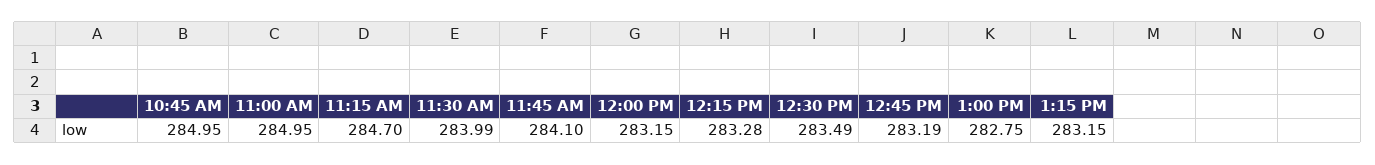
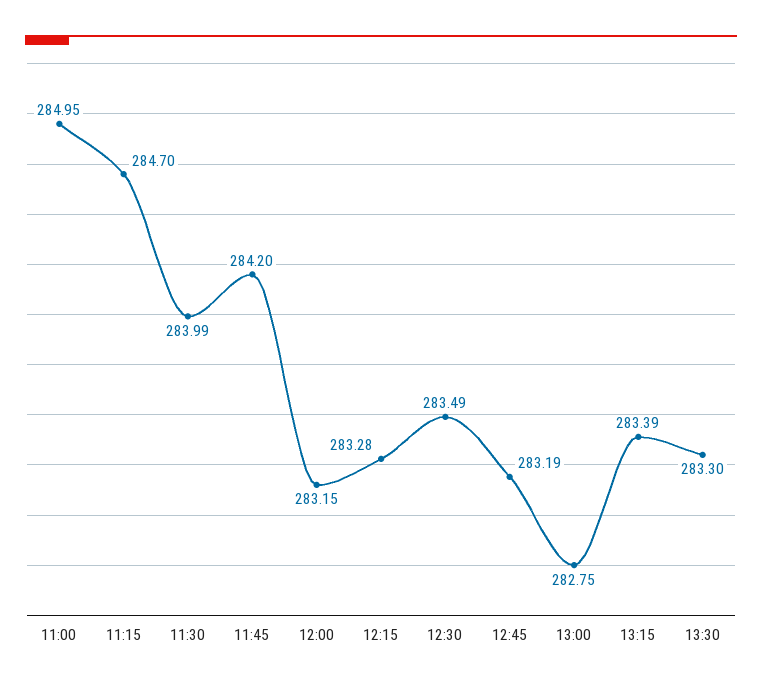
10:45 AM: 284.95 -> none
11:45 AM: 284.1 -> 284.2
1:15 PM: 283.15 -> 283.39
13:30: none -> 283.3

